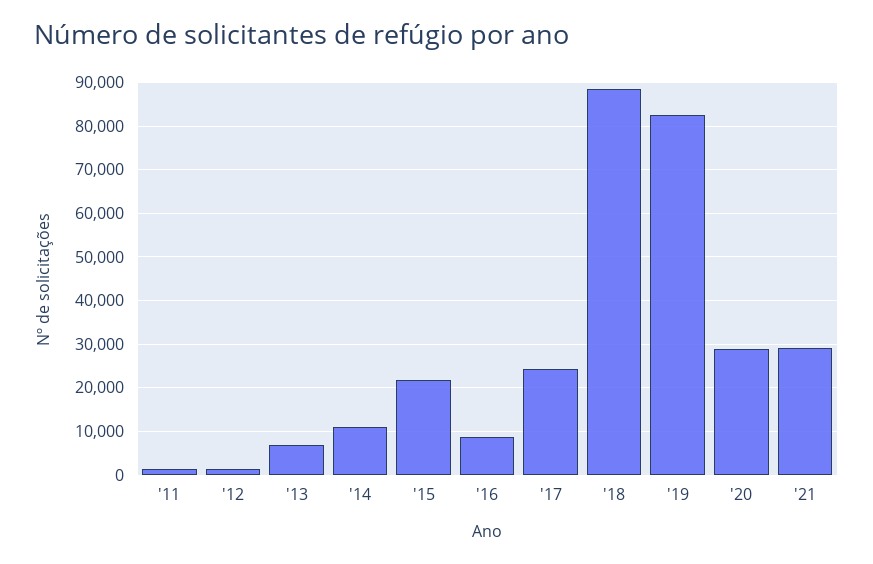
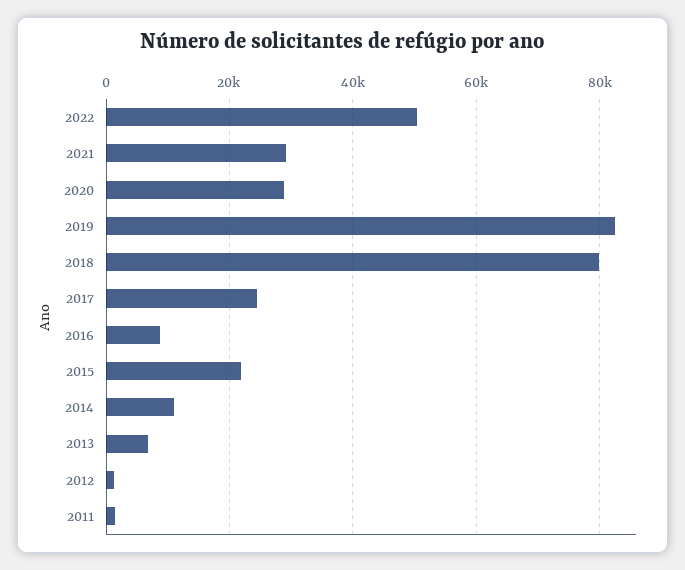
'18: 88000 -> 80000
2022: none -> 50000

